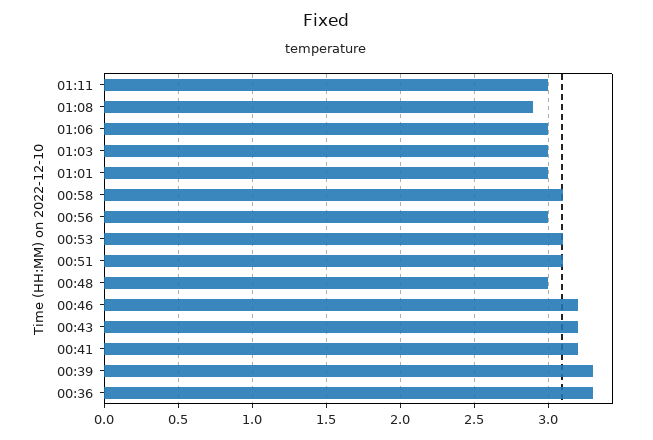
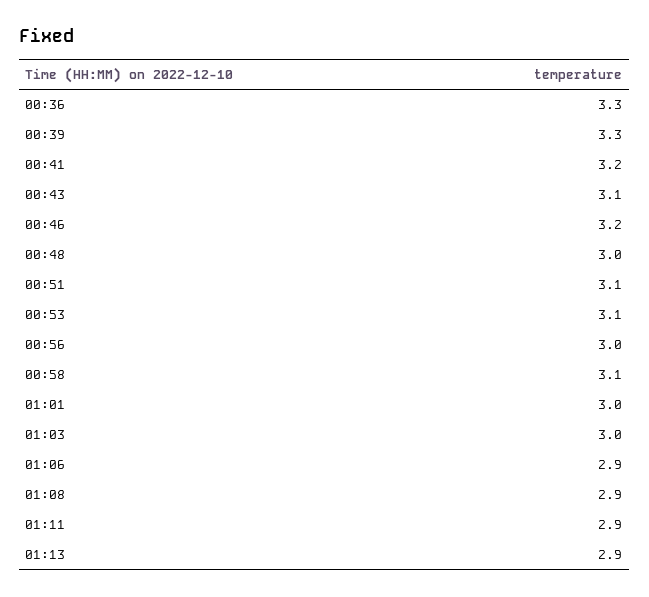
01:11: 3 -> 2.9
01:06: 3 -> 2.9
00:43: 3.2 -> 3.1
01:13: none -> 2.9

